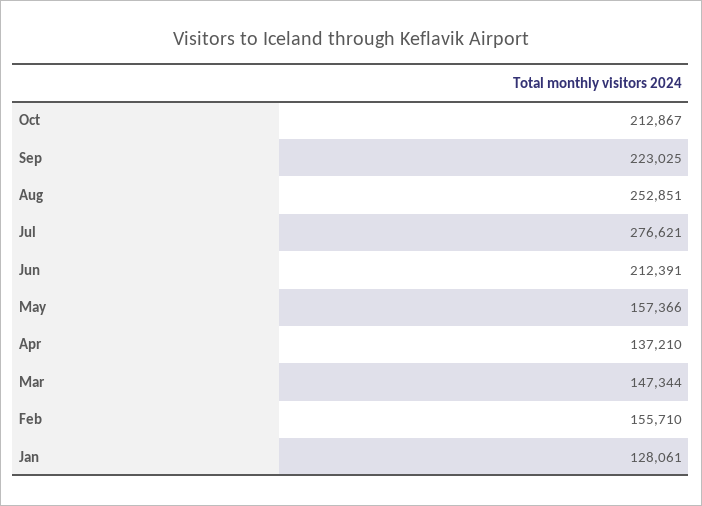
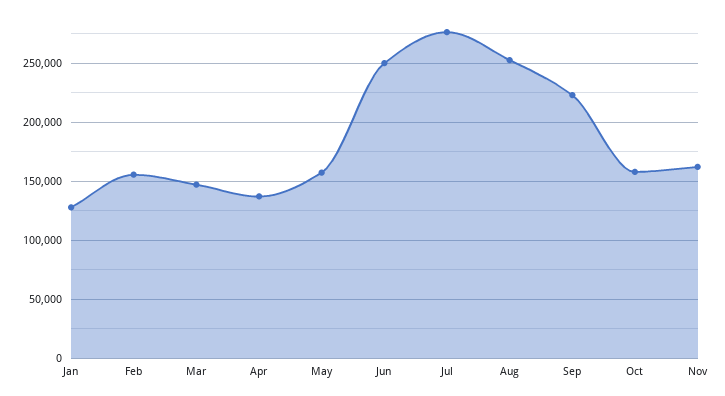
Oct: 212867 -> 160000
Jun: 212391 -> 250000
Nov: none -> 160000

